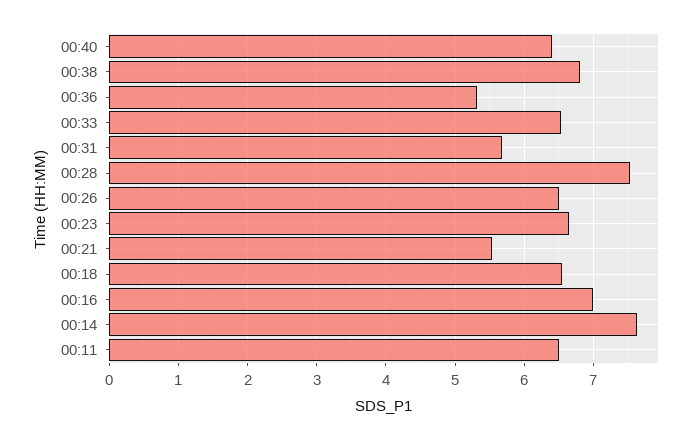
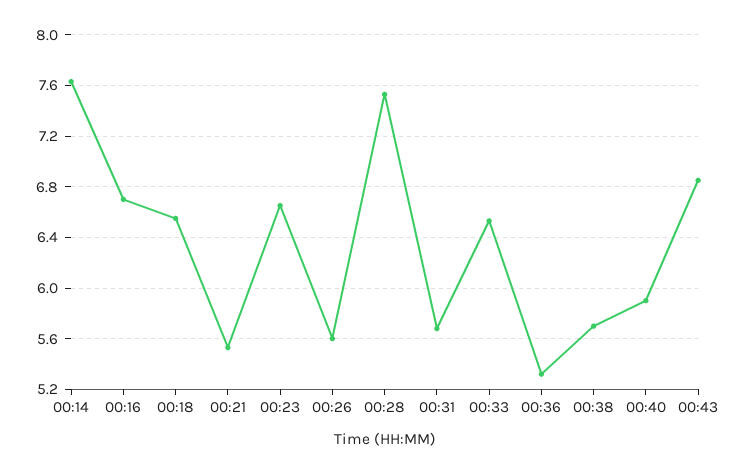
00:40: 6.4 -> 5.9
00:38: 6.8 -> 5.7
00:26: 6.5 -> 5.6
00:16: 7 -> 6.7
00:11: 6.5 -> none
00:43: none -> 6.85

